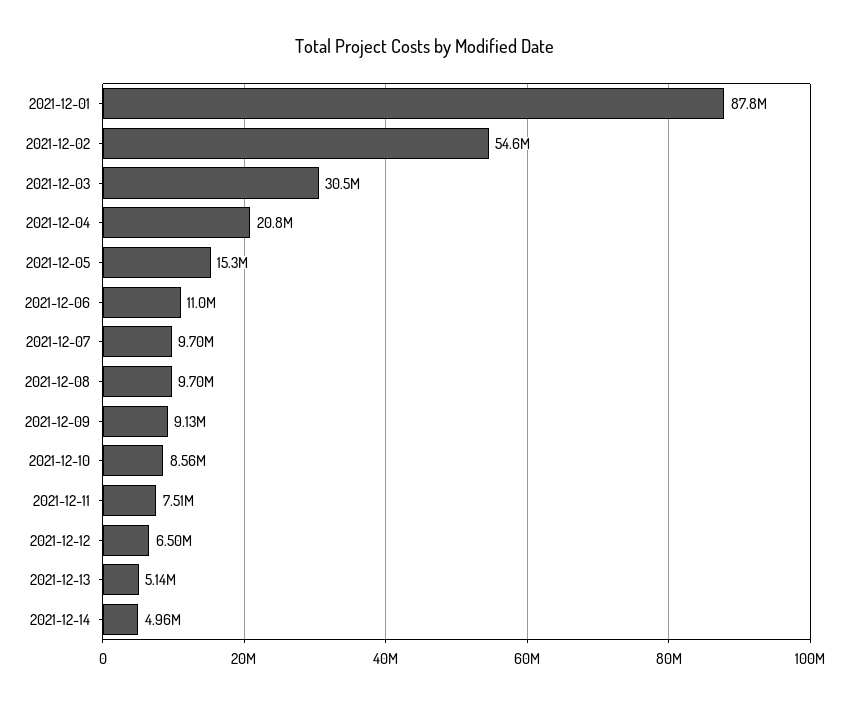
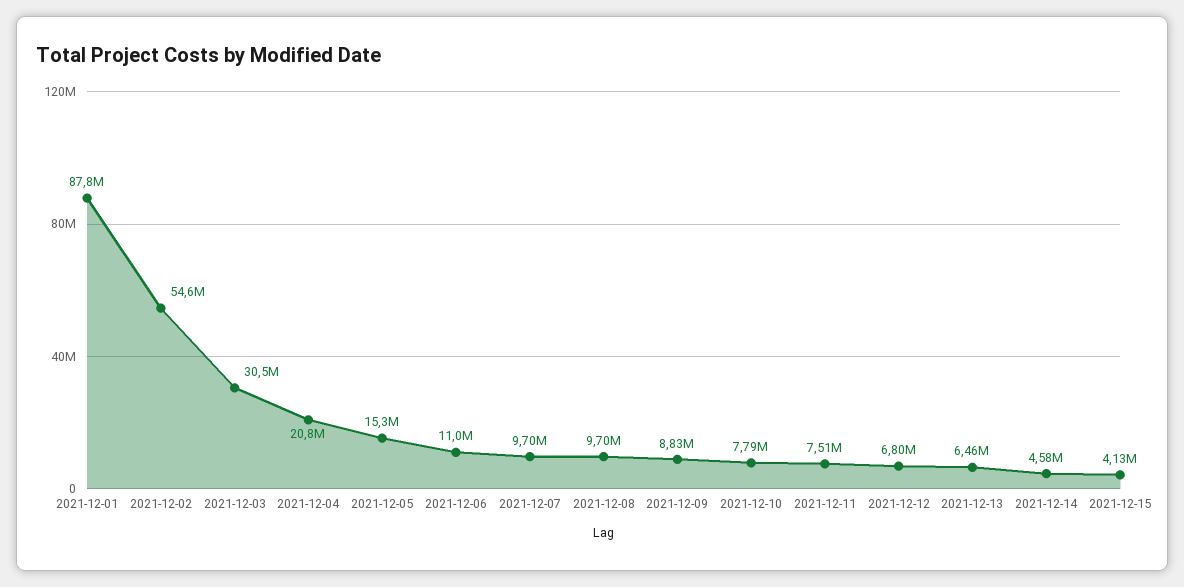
2021-12-09: 9130000 -> 8830000
2021-12-10: 8560000 -> 7790000
2021-12-12: 6500000 -> 6800000
2021-12-13: 5140000 -> 6460000
2021-12-14: 4960000 -> 4580000
2021-12-15: none -> 4130000

